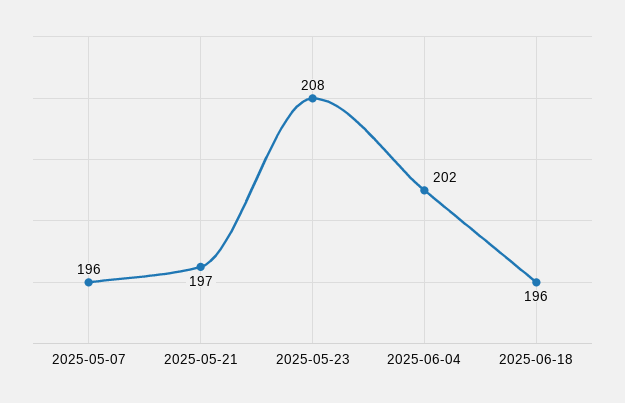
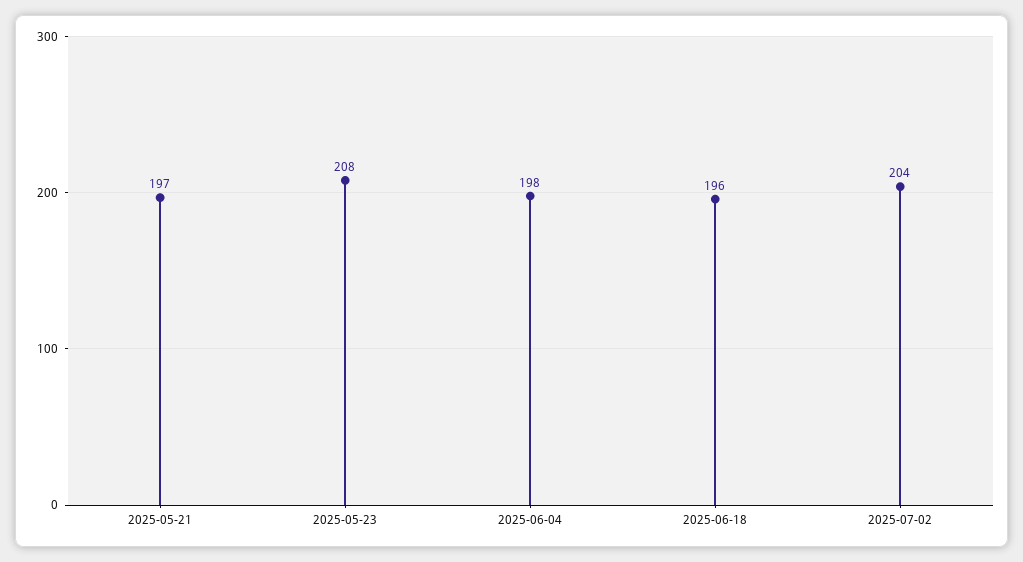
2025-05-07: 196 -> none
2025-06-04: 202 -> 198
2025-07-02: none -> 204

